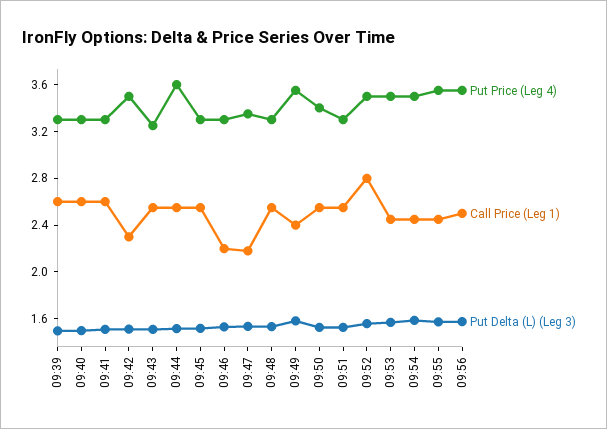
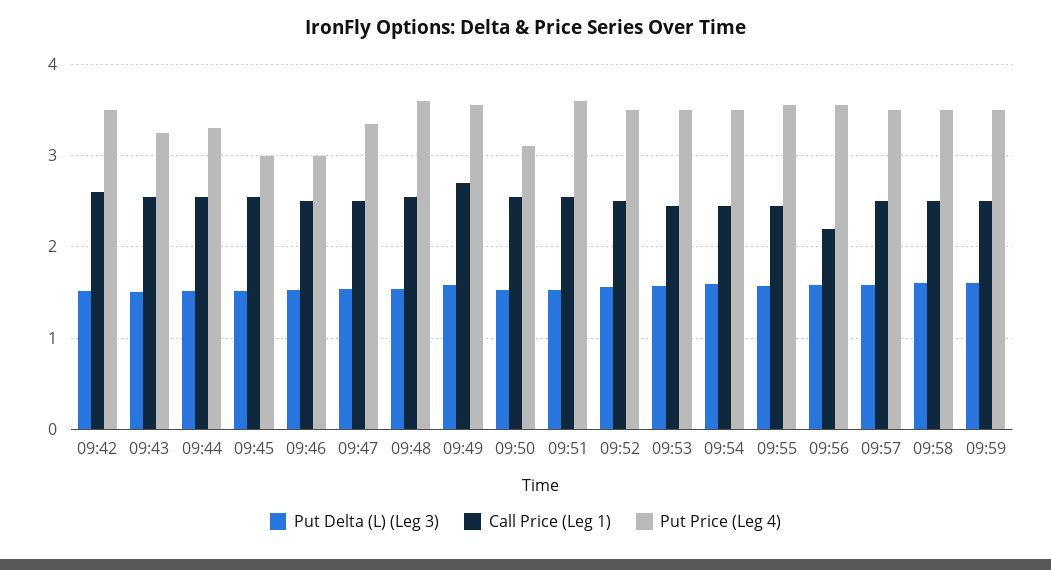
Put Price (Leg 4), 09:39: 3.3 -> none
Call Price (Leg 1), 09:39: 2.6 -> none
Put Delta (L) (Leg 3), 09:39: 1.5 -> none
Put Price (Leg 4), 09:40: 3.3 -> none
Call Price (Leg 1), 09:40: 2.6 -> none
Put Delta (L) (Leg 3), 09:40: 1.5 -> none
Put Price (Leg 4), 09:41: 3.3 -> none
Call Price (Leg 1), 09:41: 2.6 -> none
Put Delta (L) (Leg 3), 09:41: 1.5 -> none
Call Price (Leg 1), 09:42: 2.3 -> 2.6
Put Price (Leg 4), 09:44: 3.6 -> 3.3
Put Price (Leg 4), 09:45: 3.3 -> 3
Put Price (Leg 4), 09:46: 3.3 -> 3
Call Price (Leg 1), 09:46: 2.2 -> 2.5
Call Price (Leg 1), 09:47: 2.2 -> 2.5
Put Price (Leg 4), 09:48: 3.3 -> 3.6
Call Price (Leg 1), 09:49: 2.4 -> 2.7
Put Price (Leg 4), 09:50: 3.4 -> 3.1
Put Price (Leg 4), 09:51: 3.3 -> 3.6
Call Price (Leg 1), 09:52: 2.8 -> 2.5
Call Price (Leg 1), 09:56: 2.5 -> 2.2
Put Delta (L) (Leg 3), 09:57: none -> 1.6
Call Price (Leg 1), 09:57: none -> 2.5
Put Price (Leg 4), 09:57: none -> 3.5
Put Delta (L) (Leg 3), 09:58: none -> 1.6
Call Price (Leg 1), 09:58: none -> 2.5
Put Price (Leg 4), 09:58: none -> 3.5
Put Delta (L) (Leg 3), 09:59: none -> 1.6
Call Price (Leg 1), 09:59: none -> 2.5
Put Price (Leg 4), 09:59: none -> 3.5

